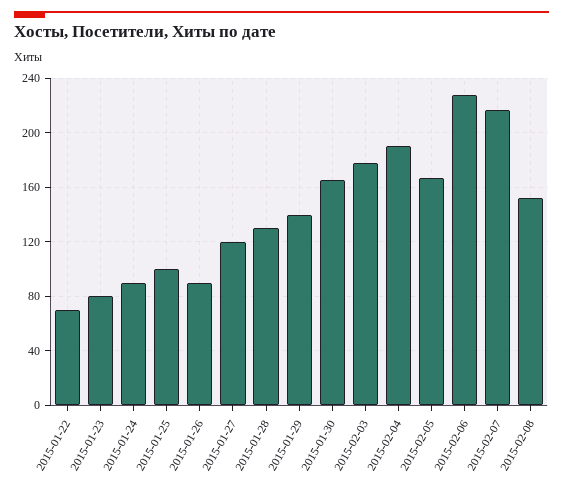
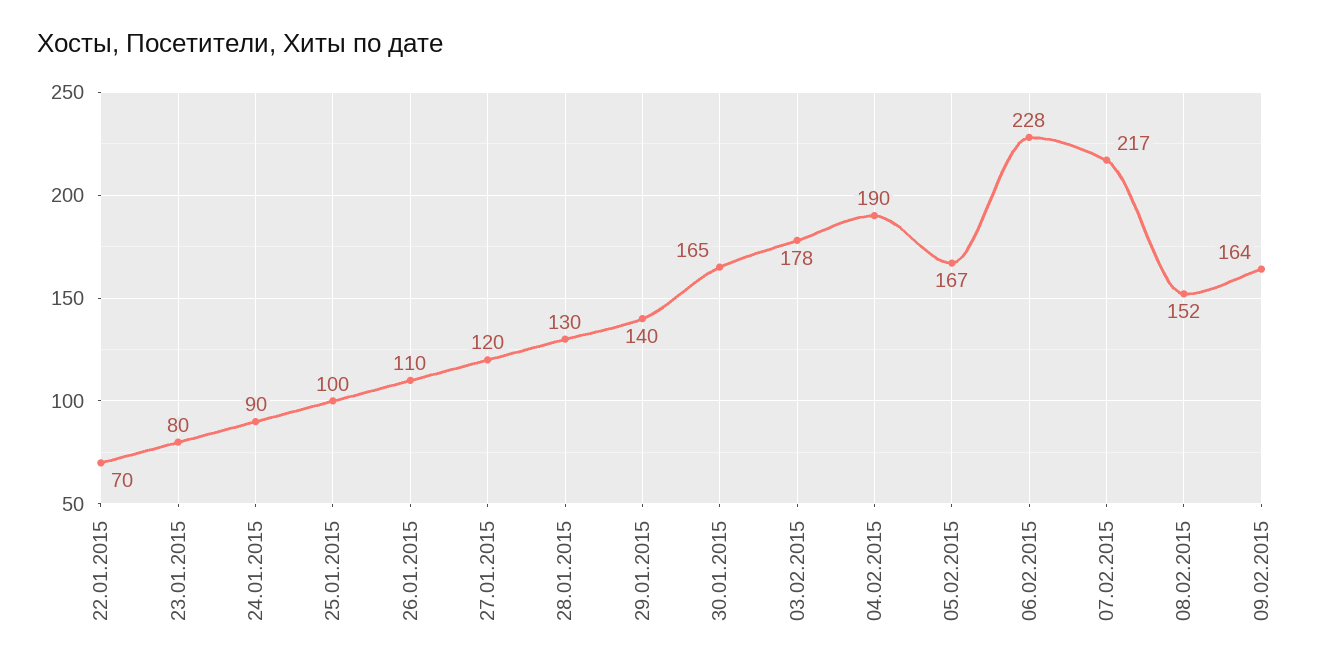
2015-01-26: 90 -> 110
09.02.2015: none -> 164

